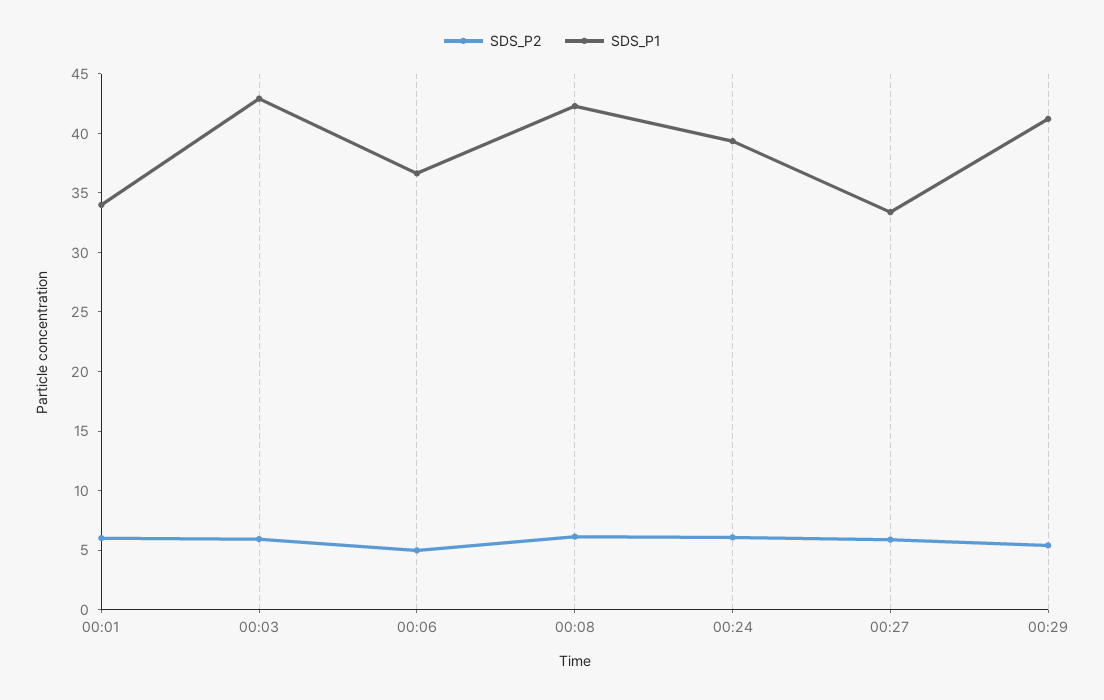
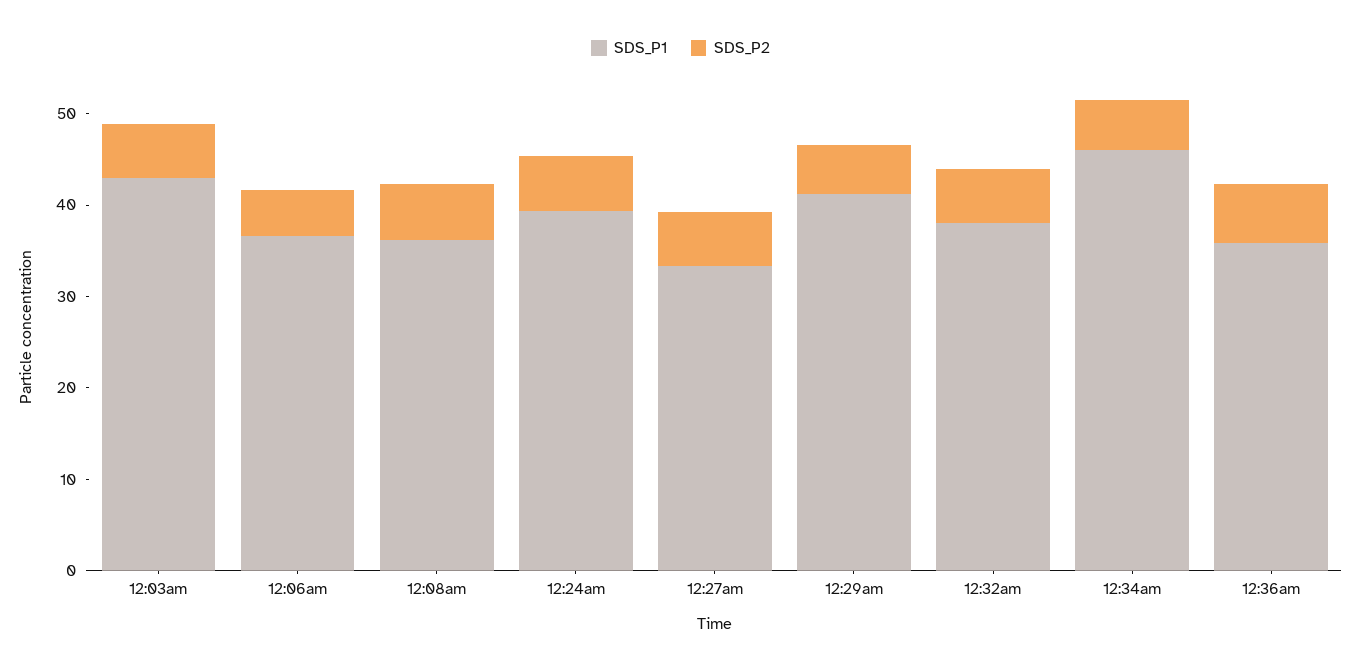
SDS_P2, 00:01: 6 -> none
SDS_P1, 00:01: 34 -> none
SDS_P1, 00:08: 42 -> 36
SDS_P1, 12:32am: none -> 38
SDS_P2, 12:32am: none -> 6
SDS_P1, 12:34am: none -> 46
SDS_P2, 12:34am: none -> 6
SDS_P1, 12:36am: none -> 36
SDS_P2, 12:36am: none -> 6

